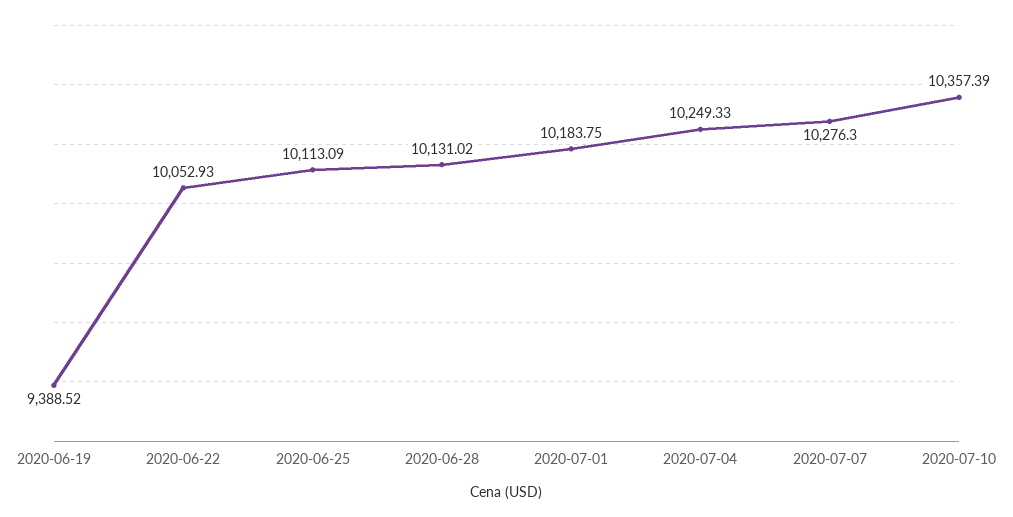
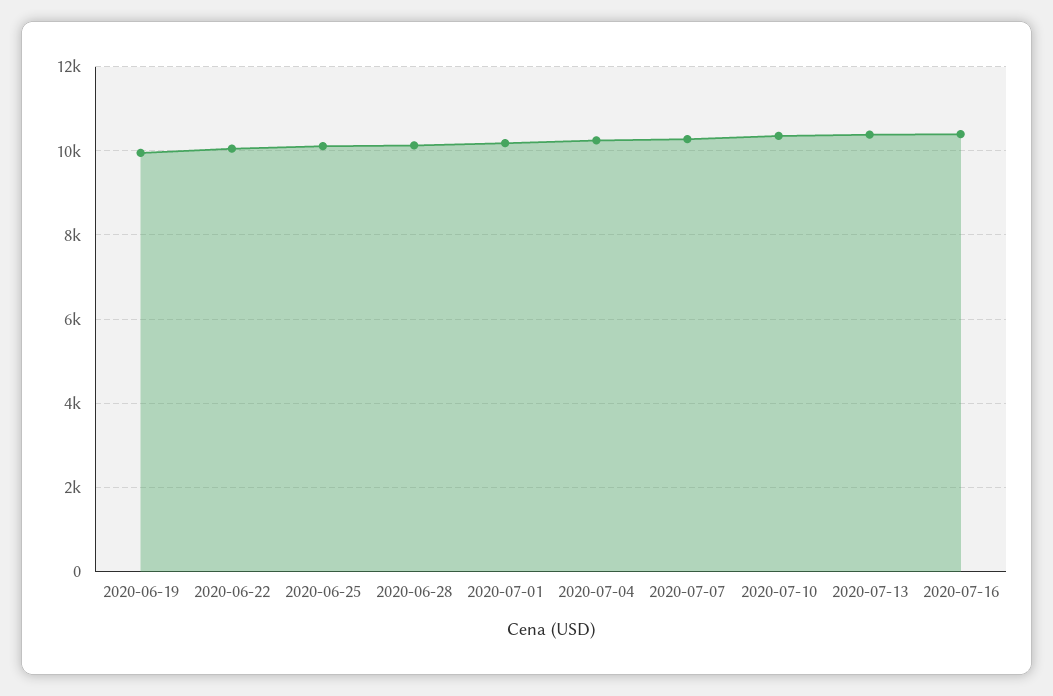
2020-06-19: 9388.52 -> 10000
2020-07-13: none -> 10400
2020-07-16: none -> 10400

